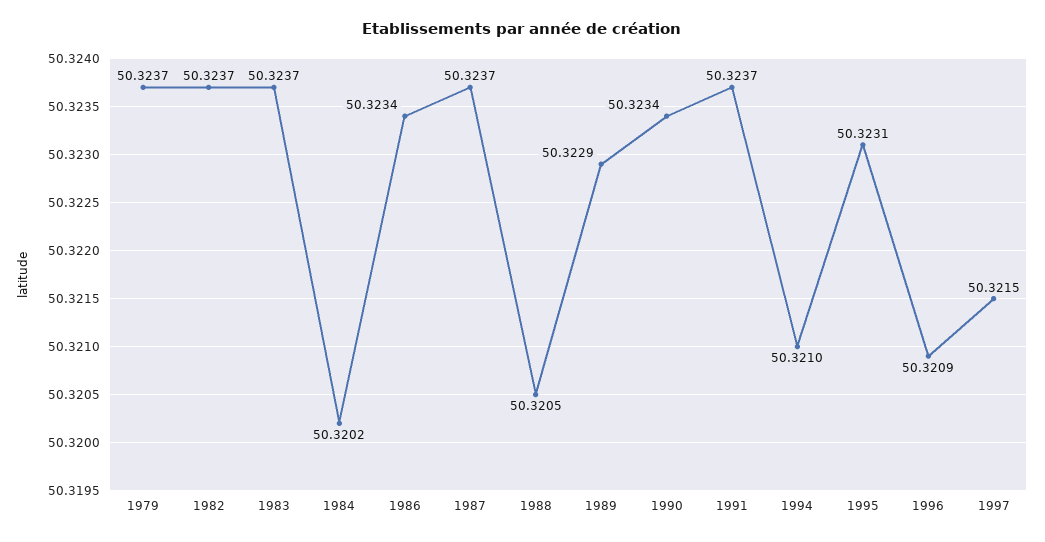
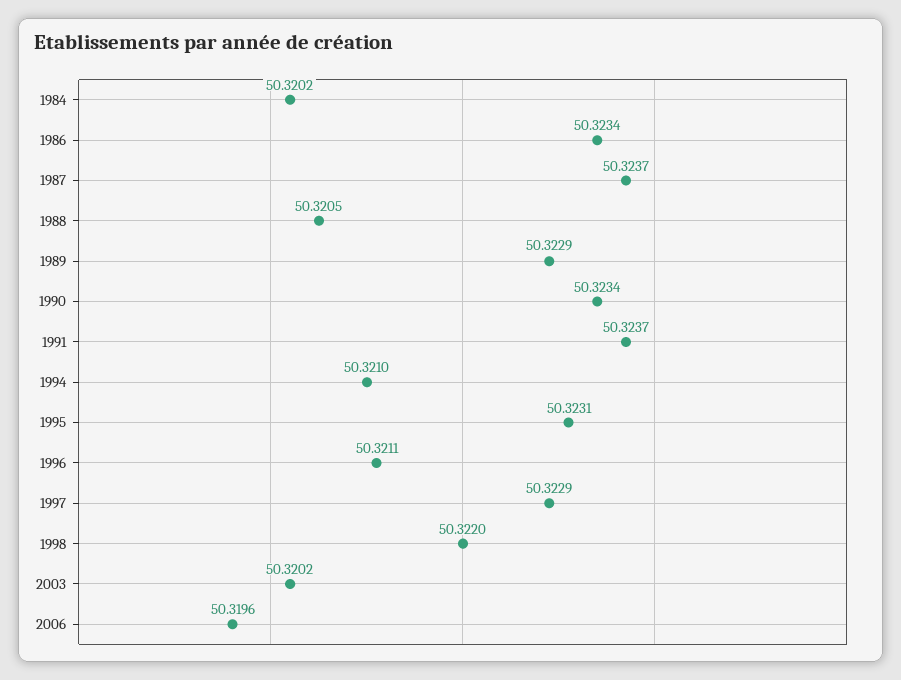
1979: 50.3237 -> none
1982: 50.3237 -> none
1983: 50.3237 -> none
1996: 50.3209 -> 50.3211
1997: 50.3215 -> 50.3229
1998: none -> 50.322
2003: none -> 50.3202
2006: none -> 50.3196

